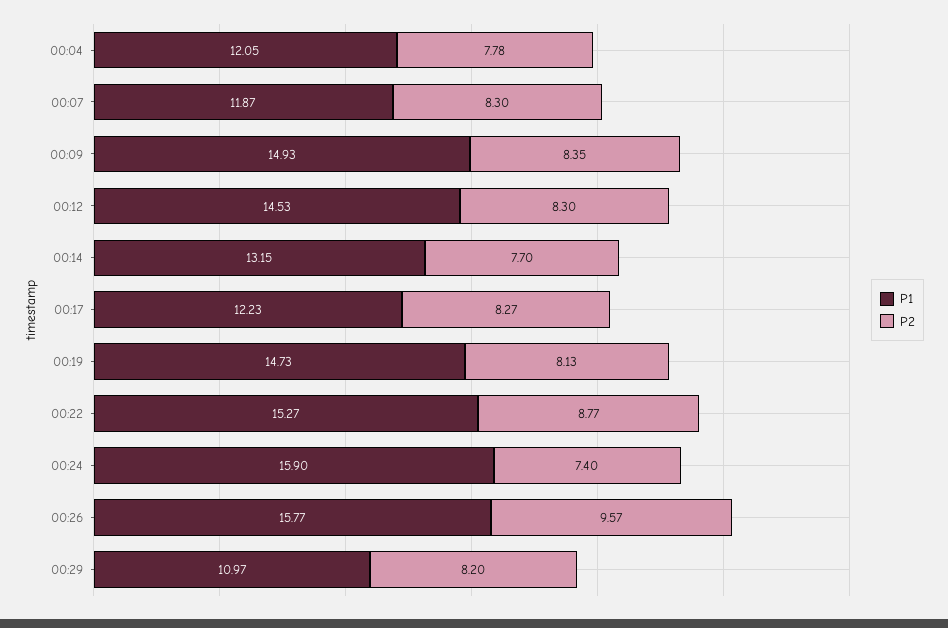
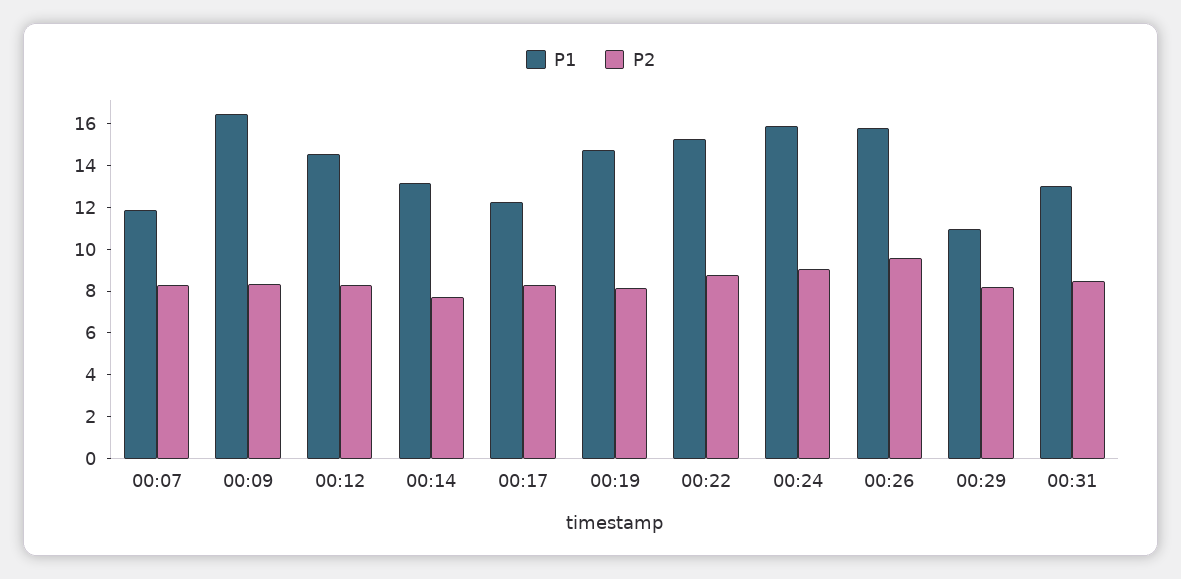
P1, 00:04: 12.05 -> none
P2, 00:04: 7.78 -> none
P1, 00:09: 14.93 -> 16.5
P2, 00:24: 7.4 -> 9
P1, 00:31: none -> 13
P2, 00:31: none -> 8.5

